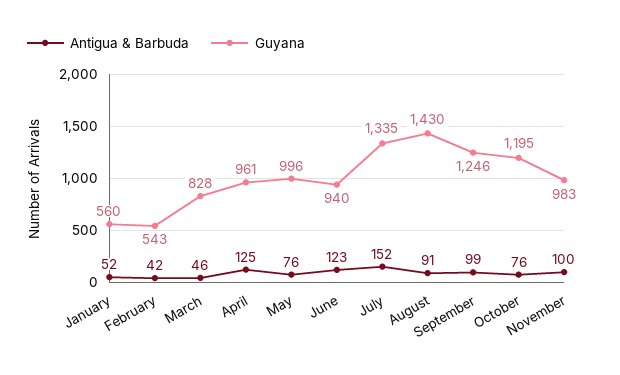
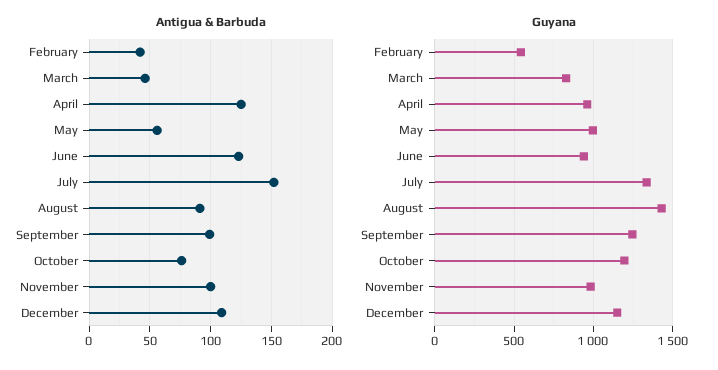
Antigua & Barbuda, January: 52 -> none
Guyana, January: 560 -> none
Antigua & Barbuda, May: 76 -> 55
Antigua & Barbuda, December: none -> 110
Guyana, December: none -> 1150

